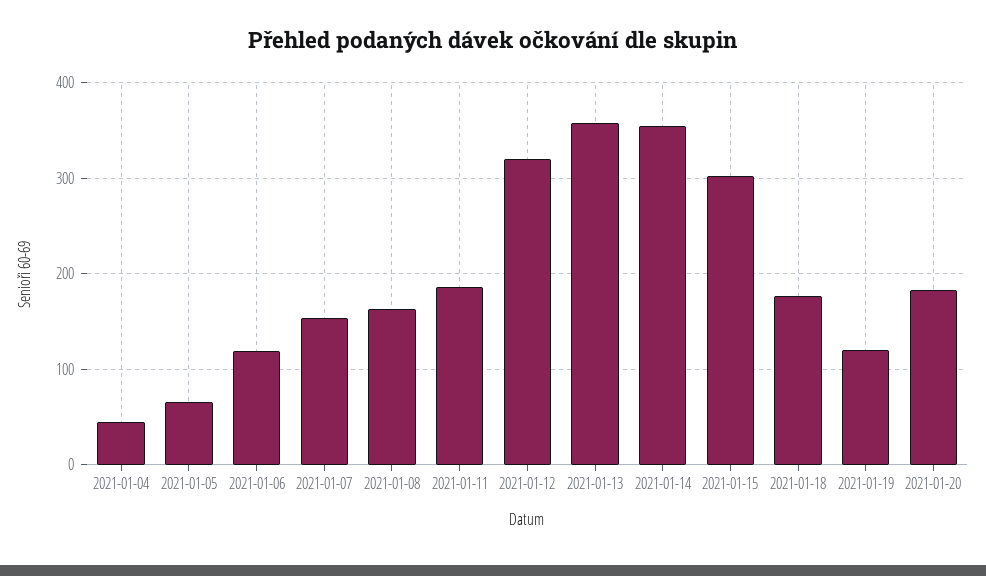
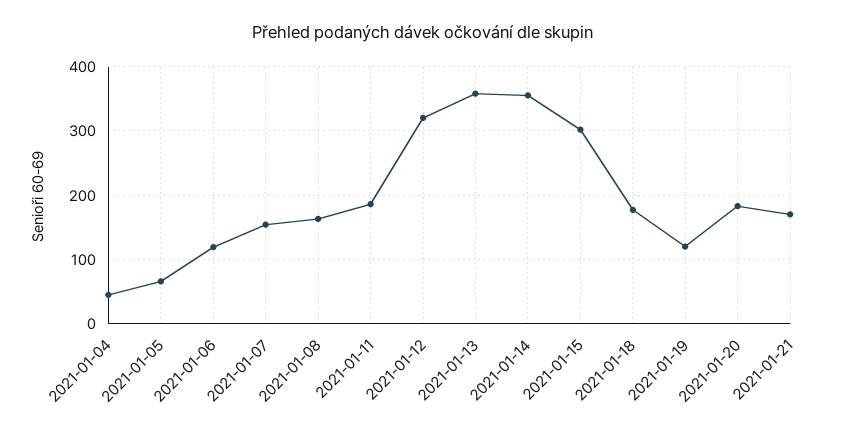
2021-01-21: none -> 170

